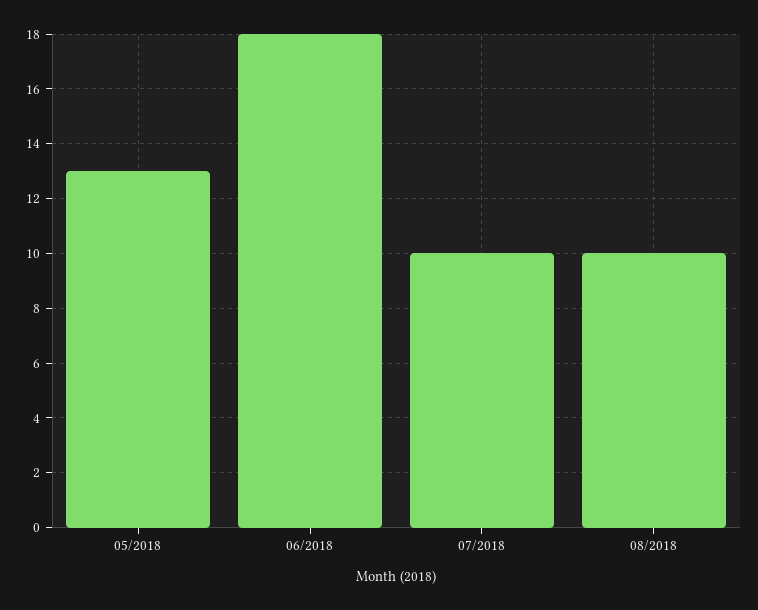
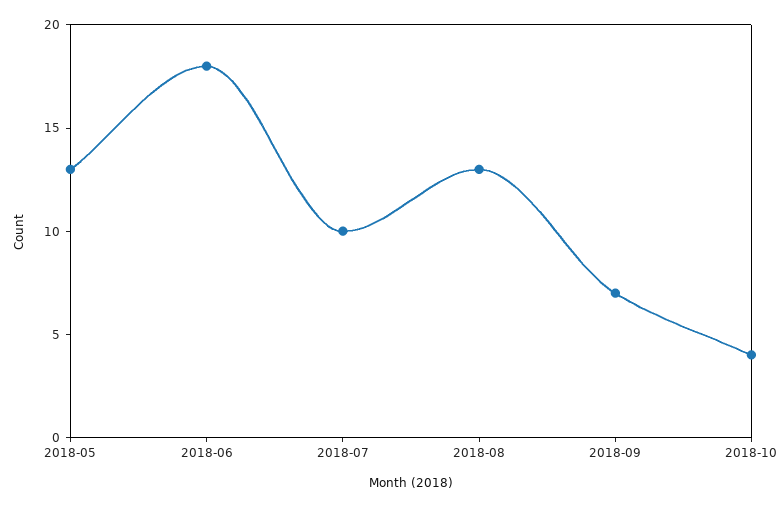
08/2018: 10 -> 13
2018-09: none -> 7
2018-10: none -> 4

